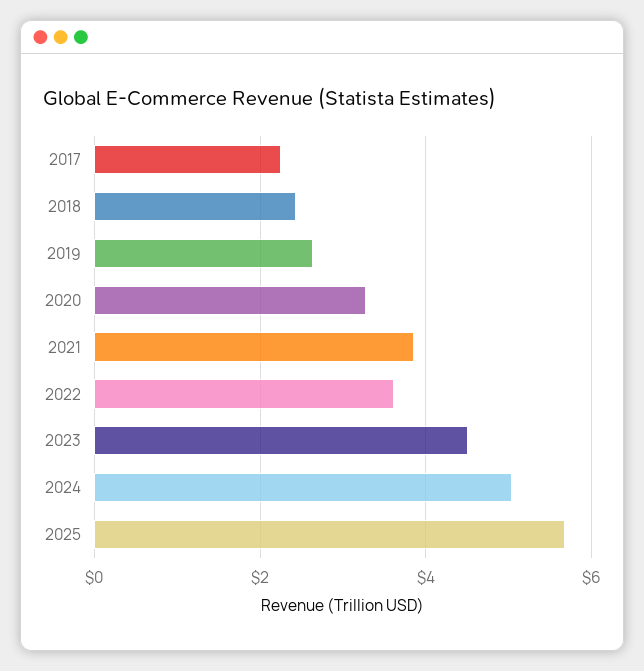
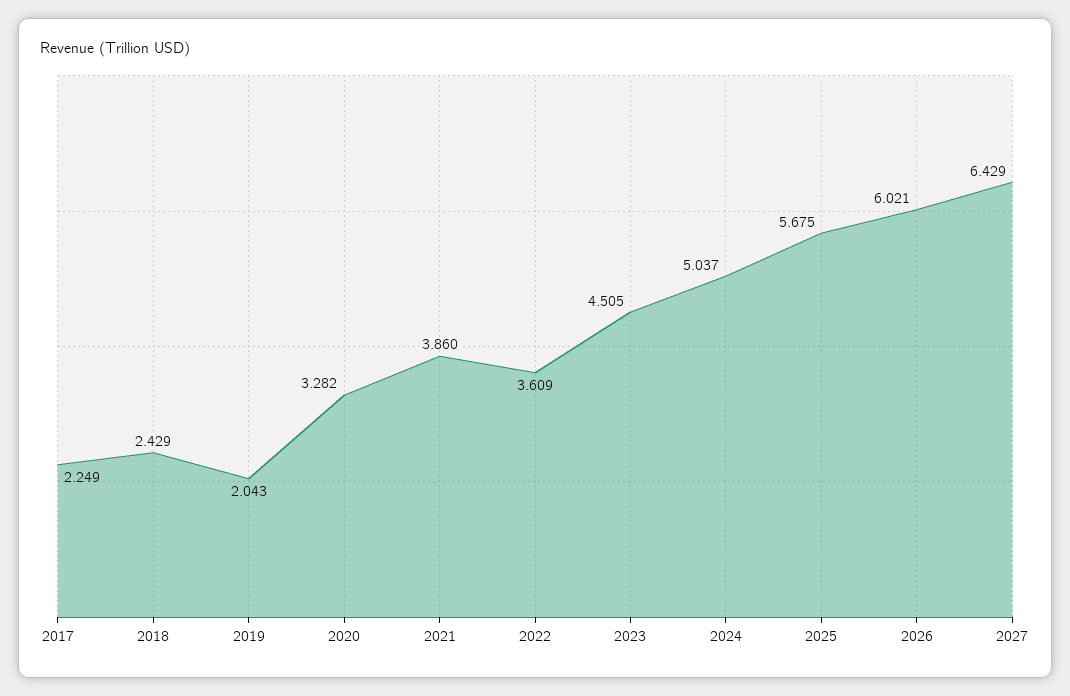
2019: 2.6 -> 2.043
2026: none -> 6.021
2027: none -> 6.429

